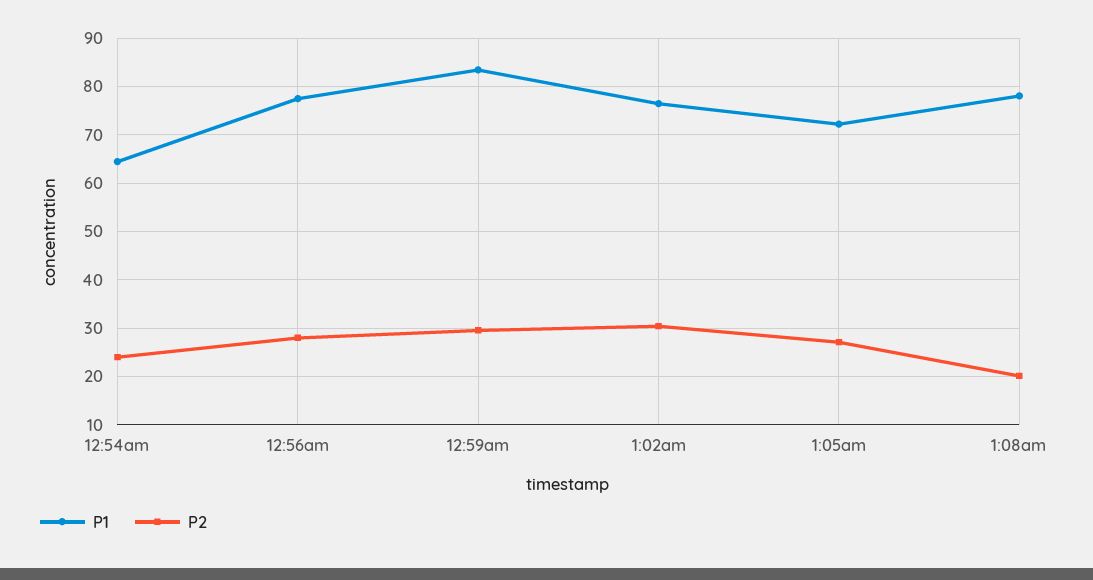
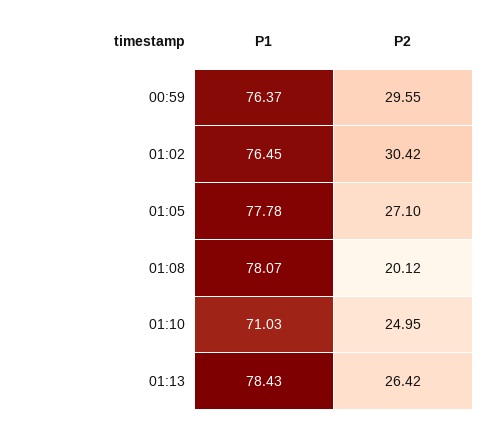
P1, 12:54am: 64 -> none
P2, 12:54am: 24 -> none
P1, 12:56am: 78 -> none
P2, 12:56am: 28 -> none
P1, 12:59am: 84 -> 76.37
P1, 1:05am: 72 -> 77.78
P1, 01:10: none -> 71.03
P2, 01:10: none -> 24.95
P1, 01:13: none -> 78.43
P2, 01:13: none -> 26.42

